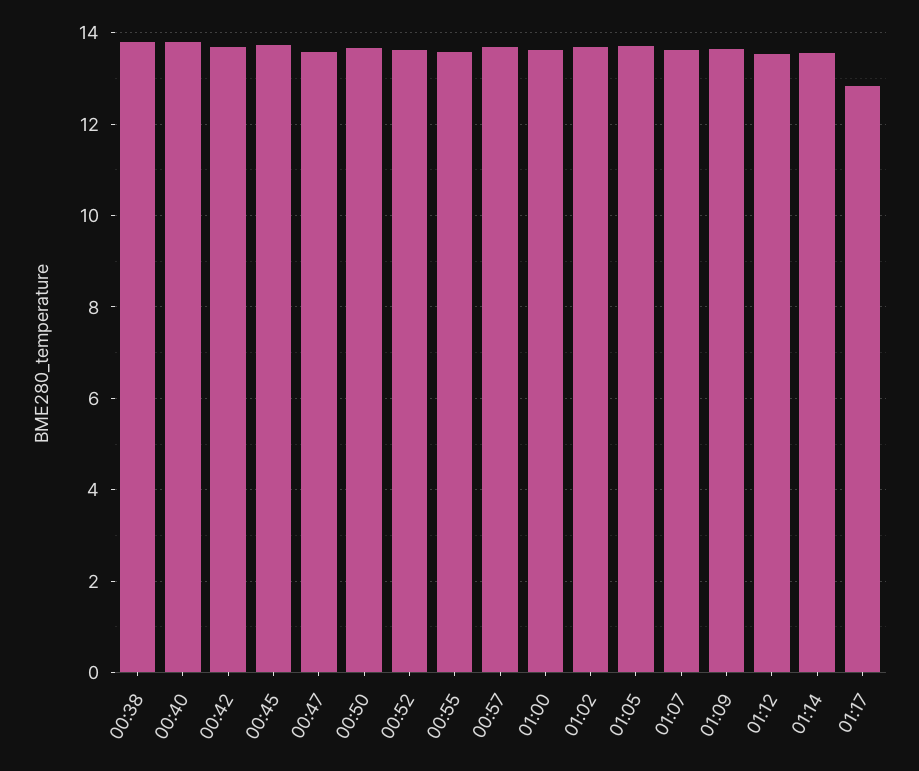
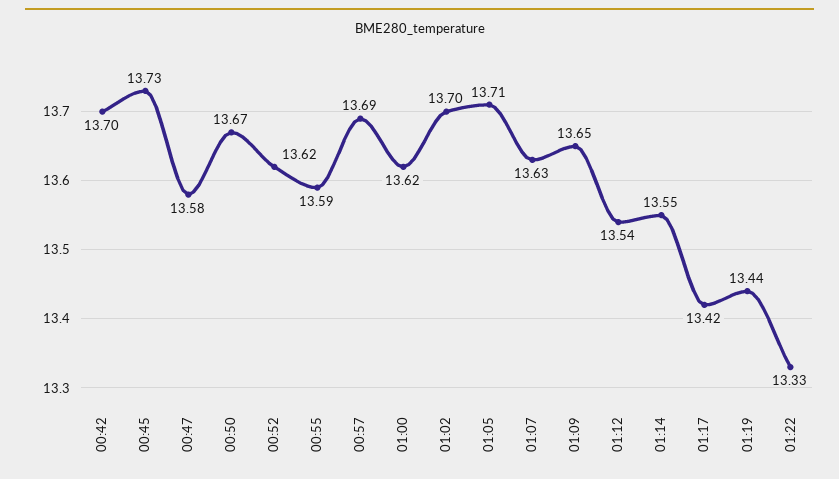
00:38: 13.8 -> none
00:40: 13.8 -> none
01:17: 12.8 -> 13.42
01:19: none -> 13.44
01:22: none -> 13.33

